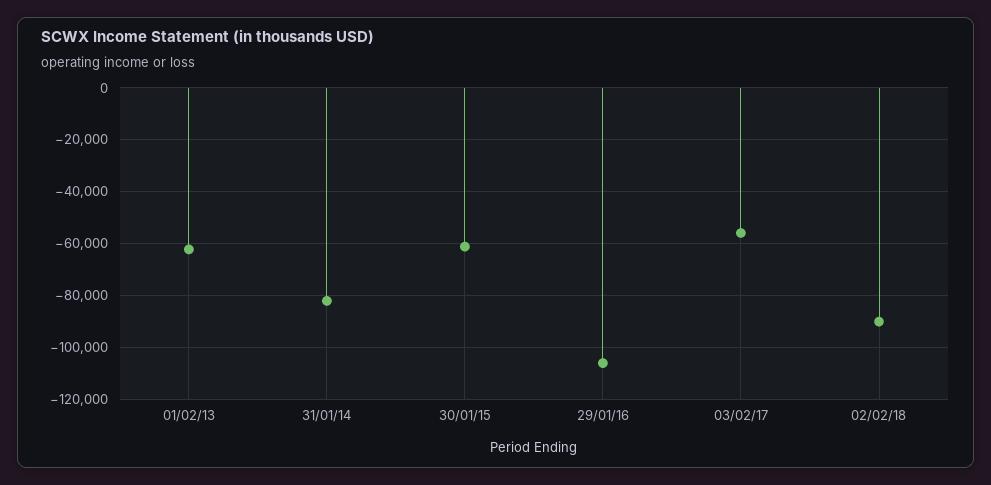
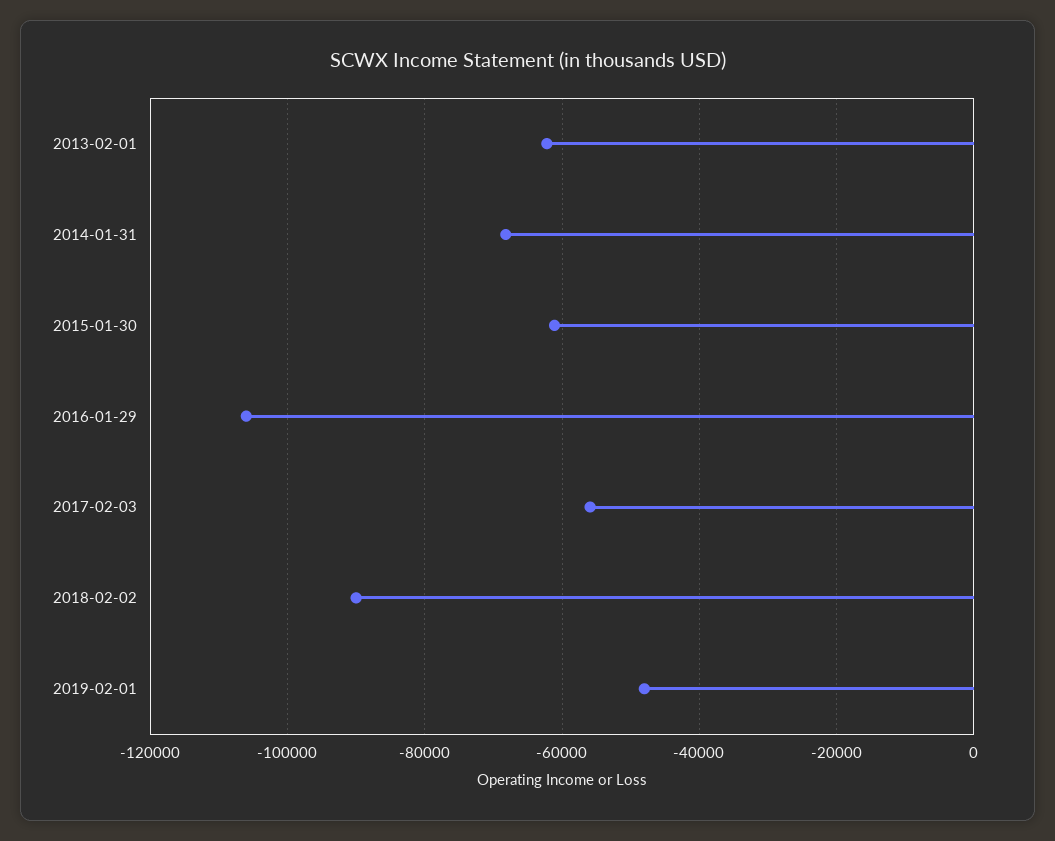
31/01/14: -82500 -> -68000
2019-02-01: none -> -48000

